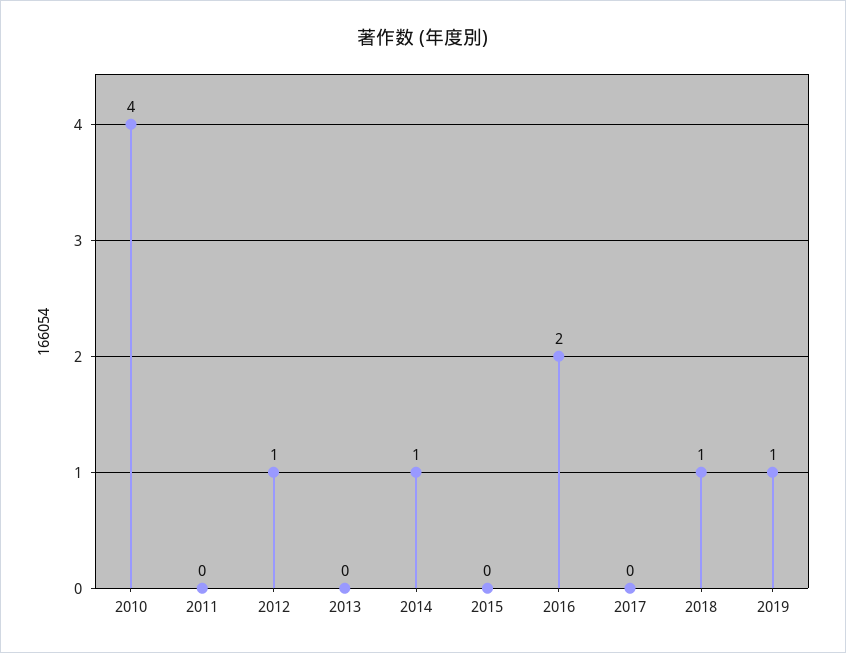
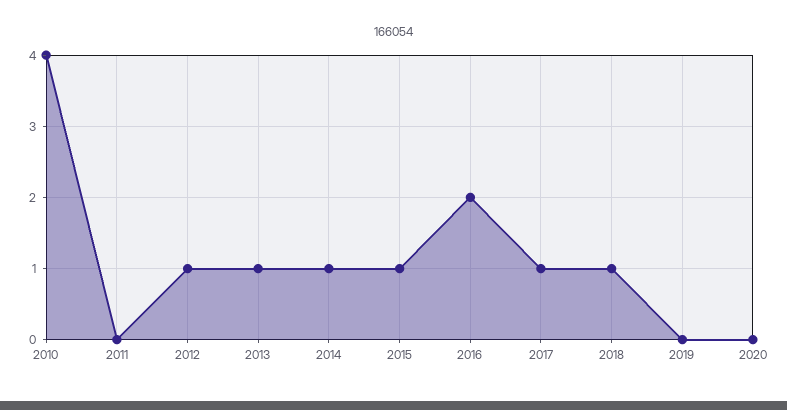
2013: 0 -> 1
2015: 0 -> 1
2017: 0 -> 1
2019: 1 -> 0
2020: none -> 0

